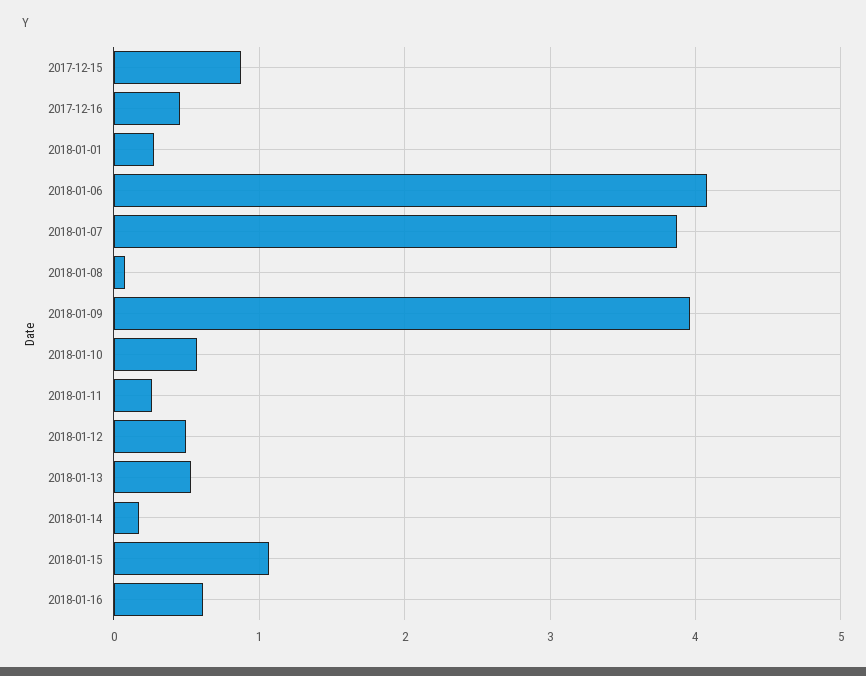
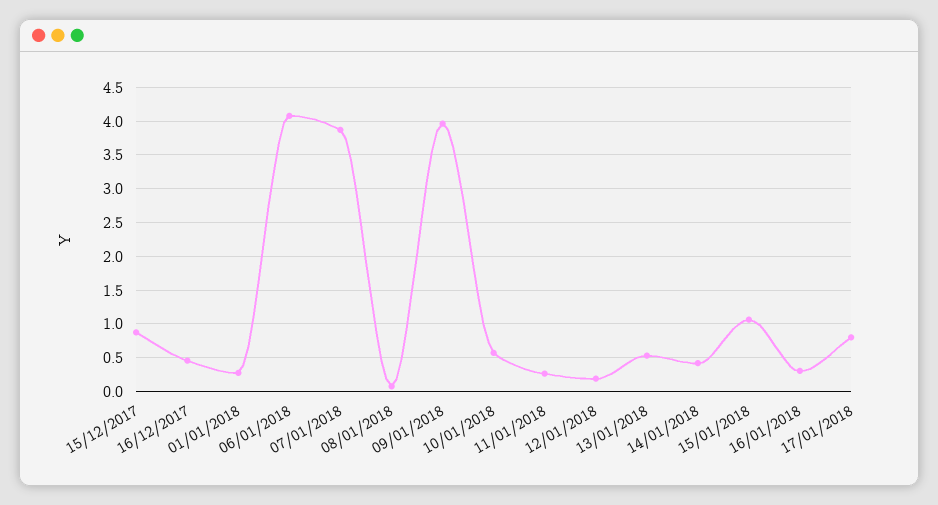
2018-01-12: 0.5 -> 0.2
2018-01-14: 0.2 -> 0.4
2018-01-16: 0.6 -> 0.3
17/01/2018: none -> 0.8

